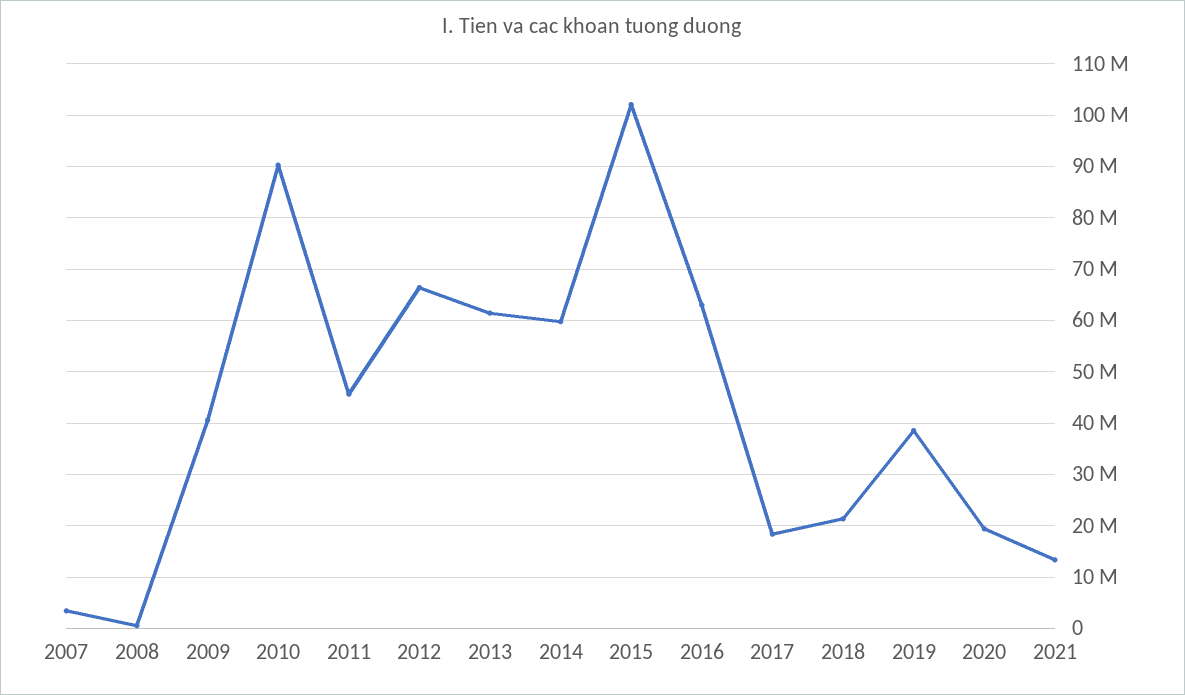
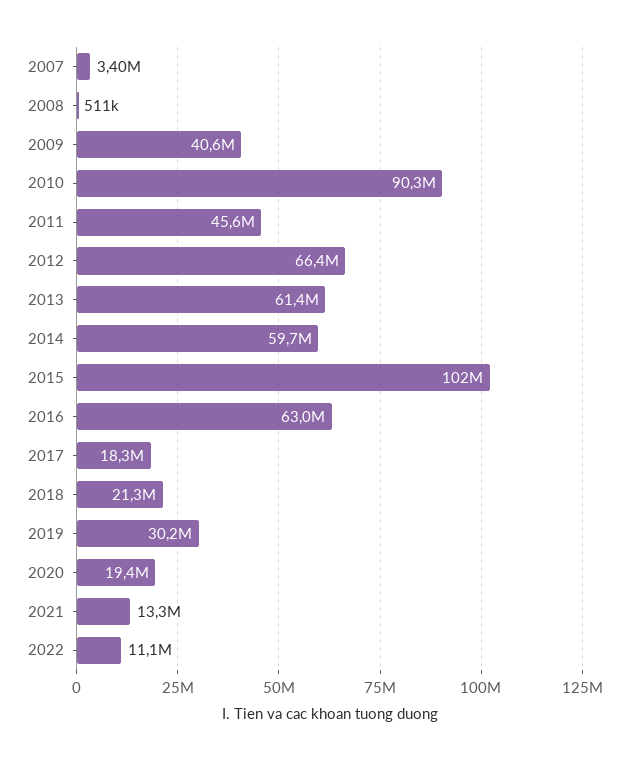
2019: 38000000 -> 30200000
2022: none -> 11100000

